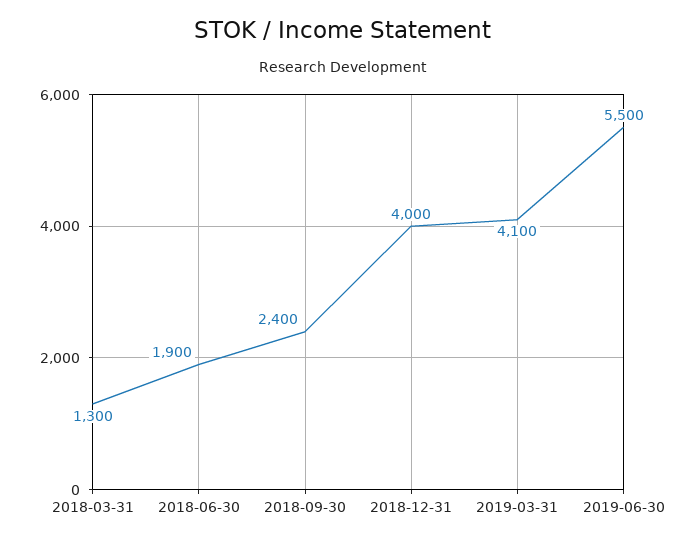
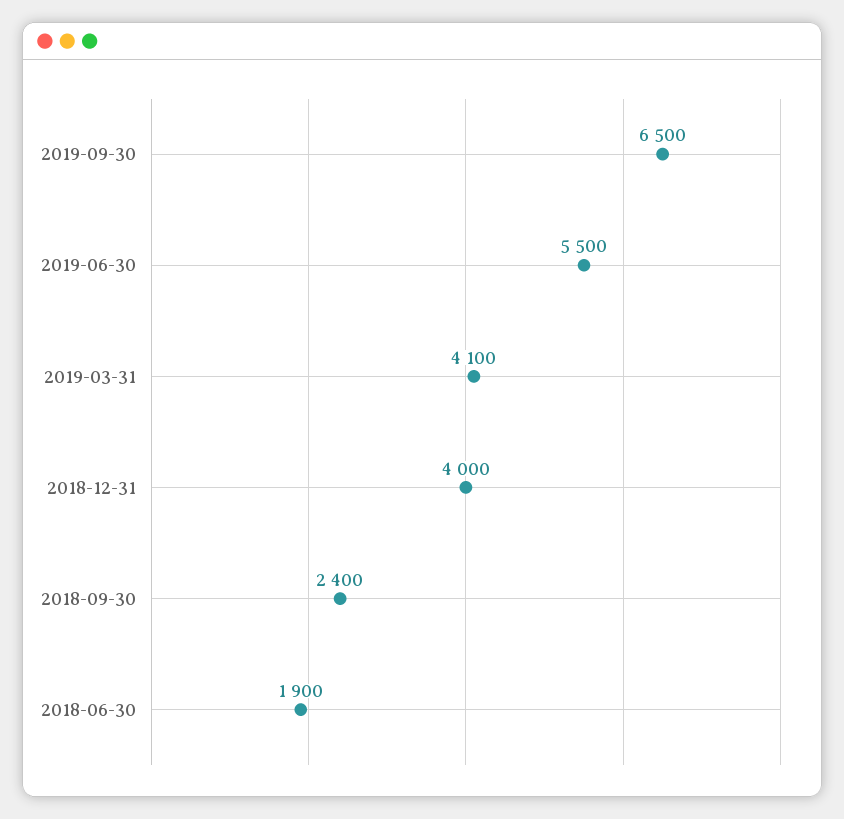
2018-03-31: 1300 -> none
2019-09-30: none -> 6500

